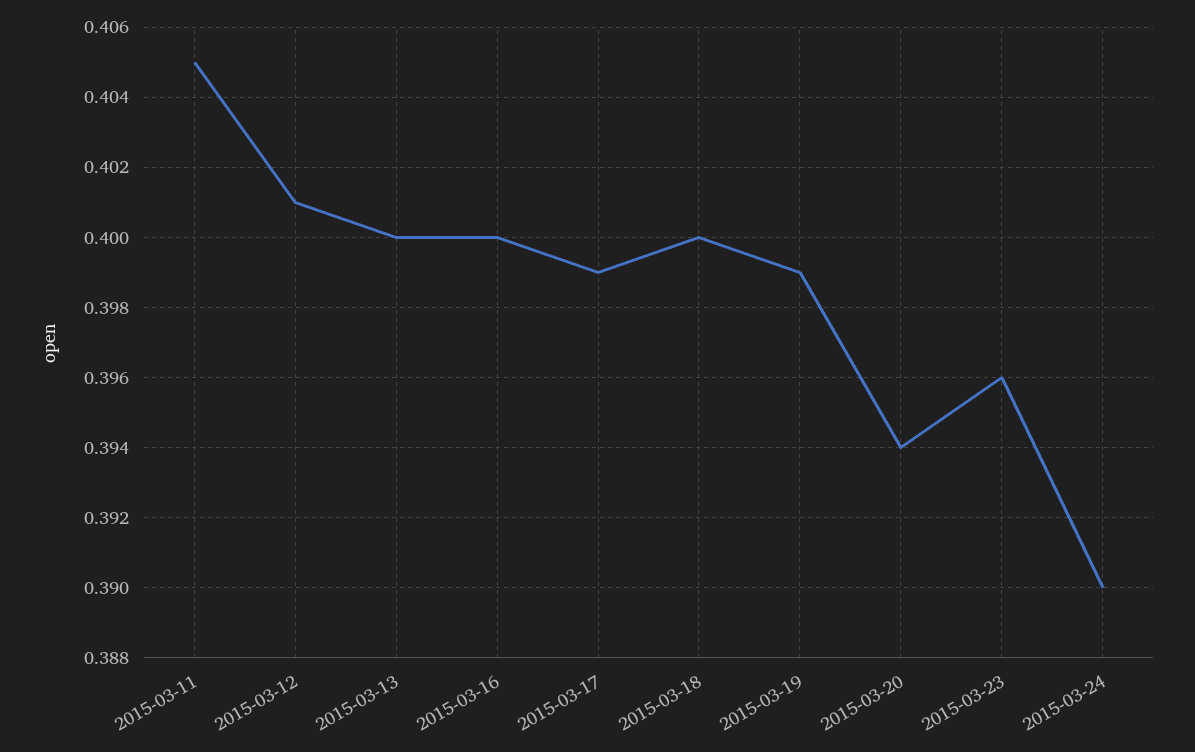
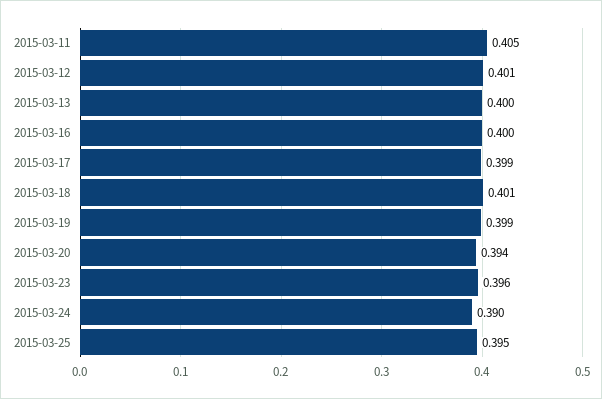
2015-03-18: 0.4 -> 0.401
2015-03-25: none -> 0.395

